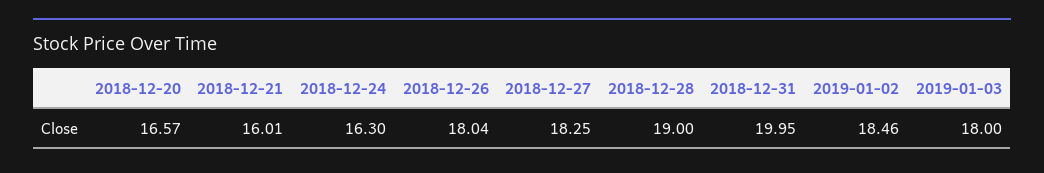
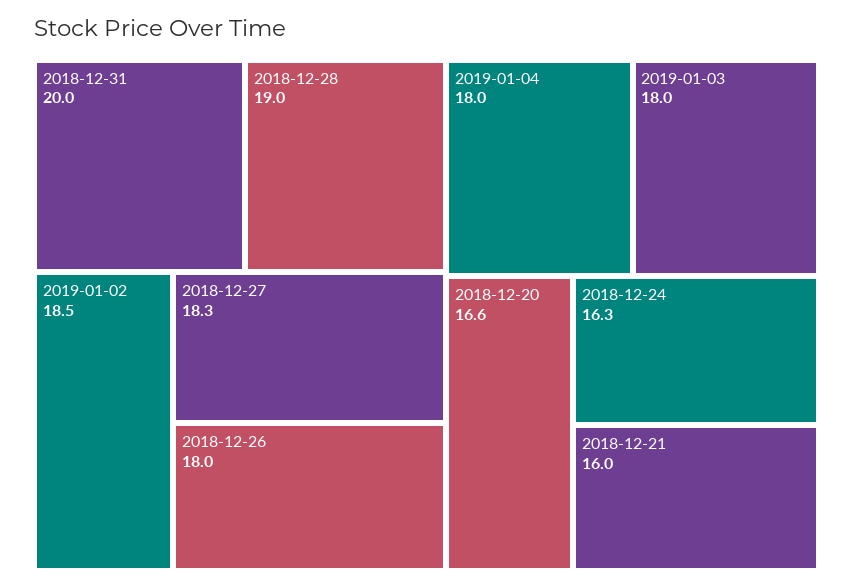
2019-01-04: none -> 18

